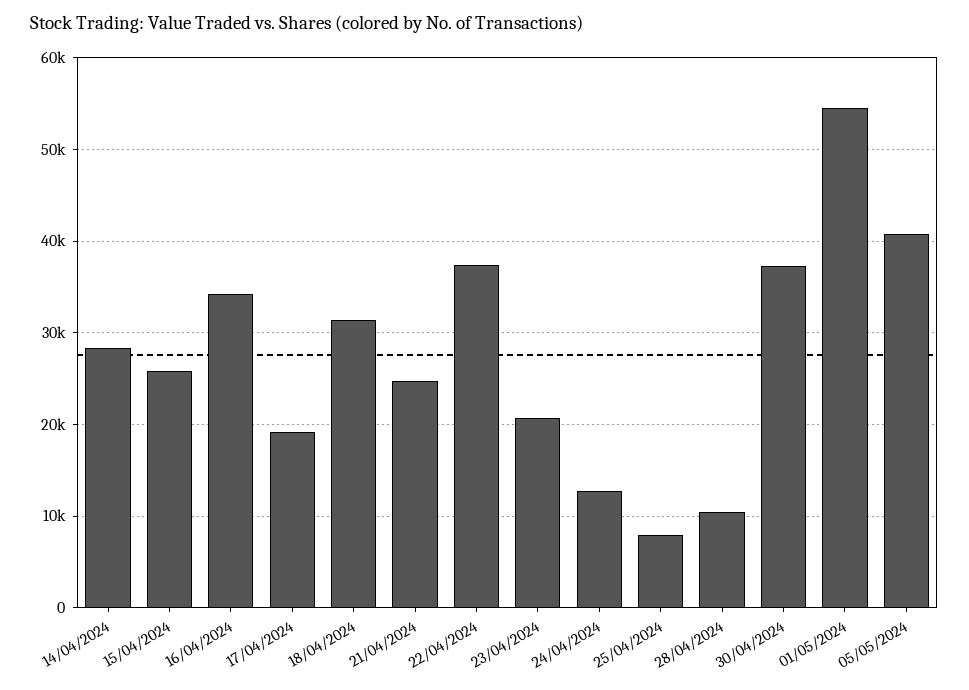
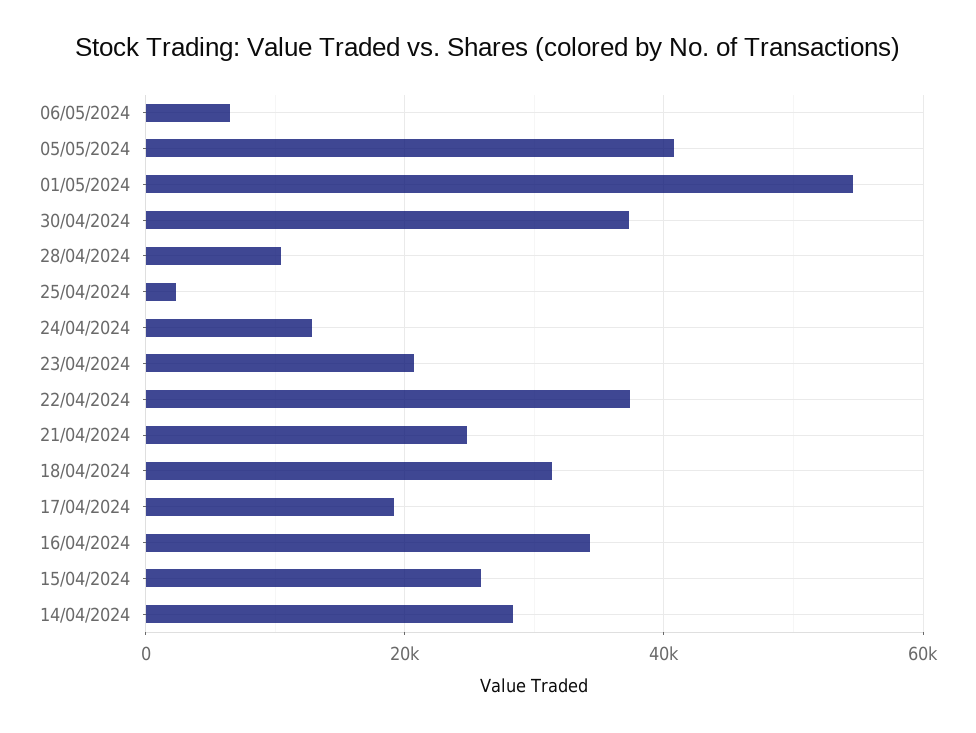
25/04/2024: 8000 -> 2000
06/05/2024: none -> 6000

